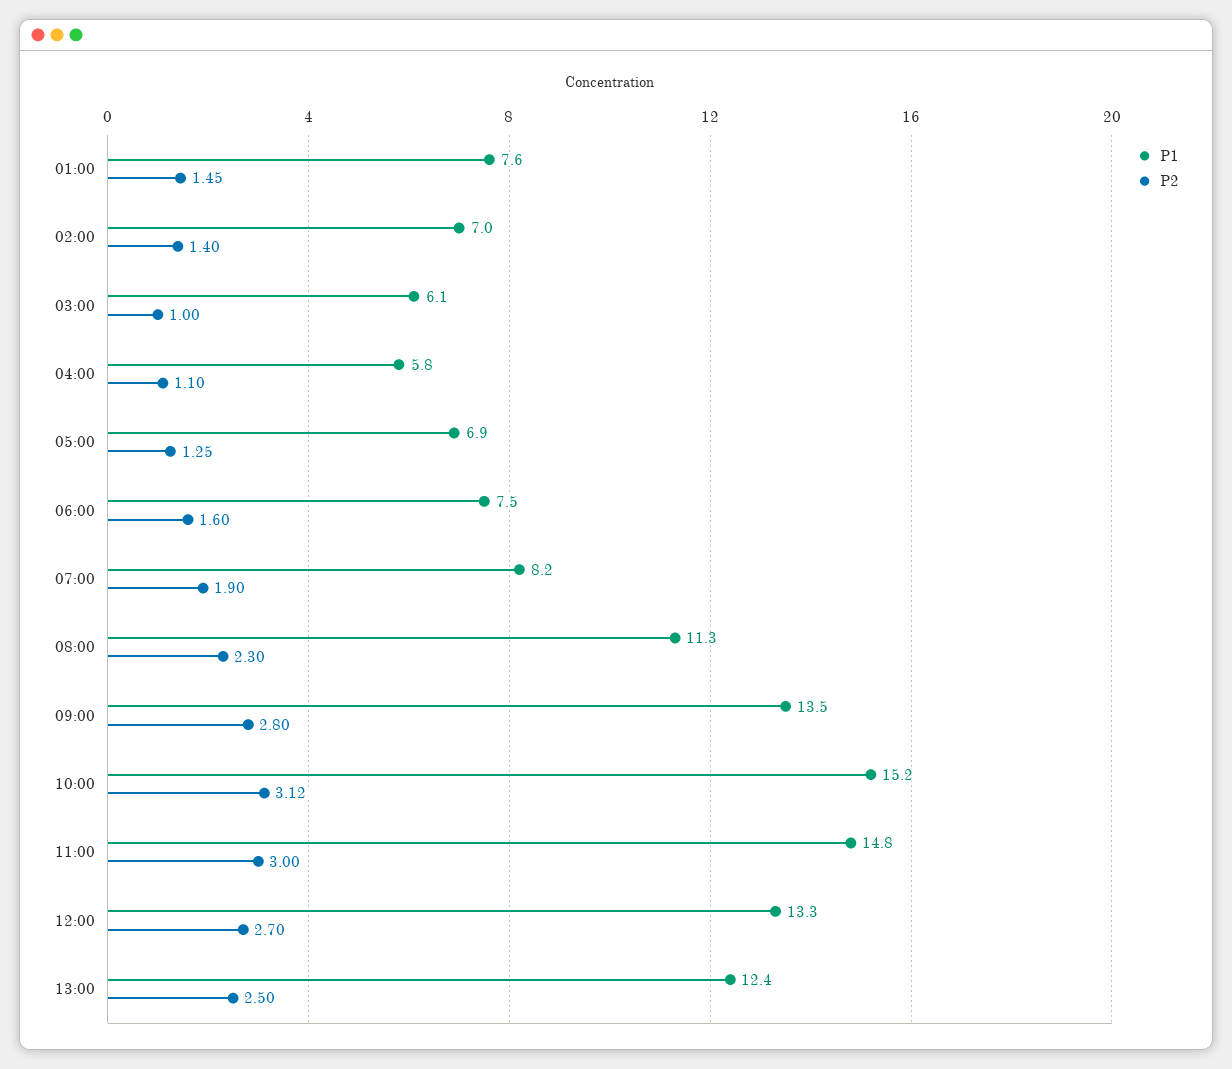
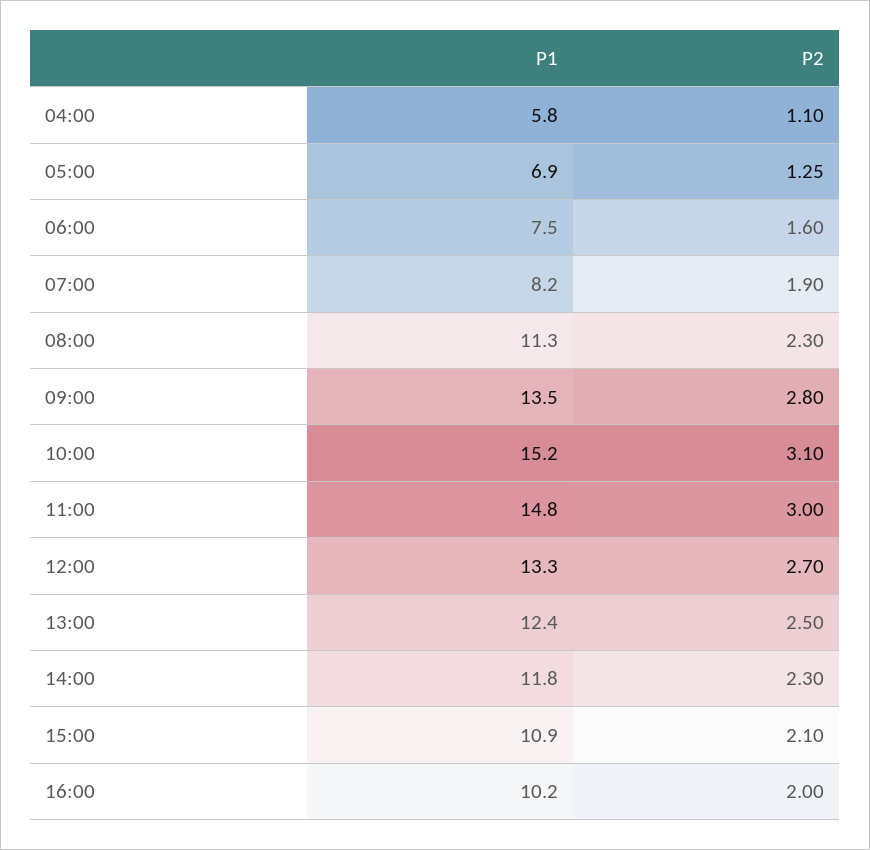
P1, 01:00: 7.6 -> none
P2, 01:00: 1.45 -> none
P1, 02:00: 7 -> none
P2, 02:00: 1.4 -> none
P1, 03:00: 6.1 -> none
P2, 03:00: 1 -> none
P2, 10:00: 3.12 -> 3.1
P1, 14:00: none -> 11.8
P2, 14:00: none -> 2.3
P1, 15:00: none -> 10.9
P2, 15:00: none -> 2.1
P1, 16:00: none -> 10.2
P2, 16:00: none -> 2

